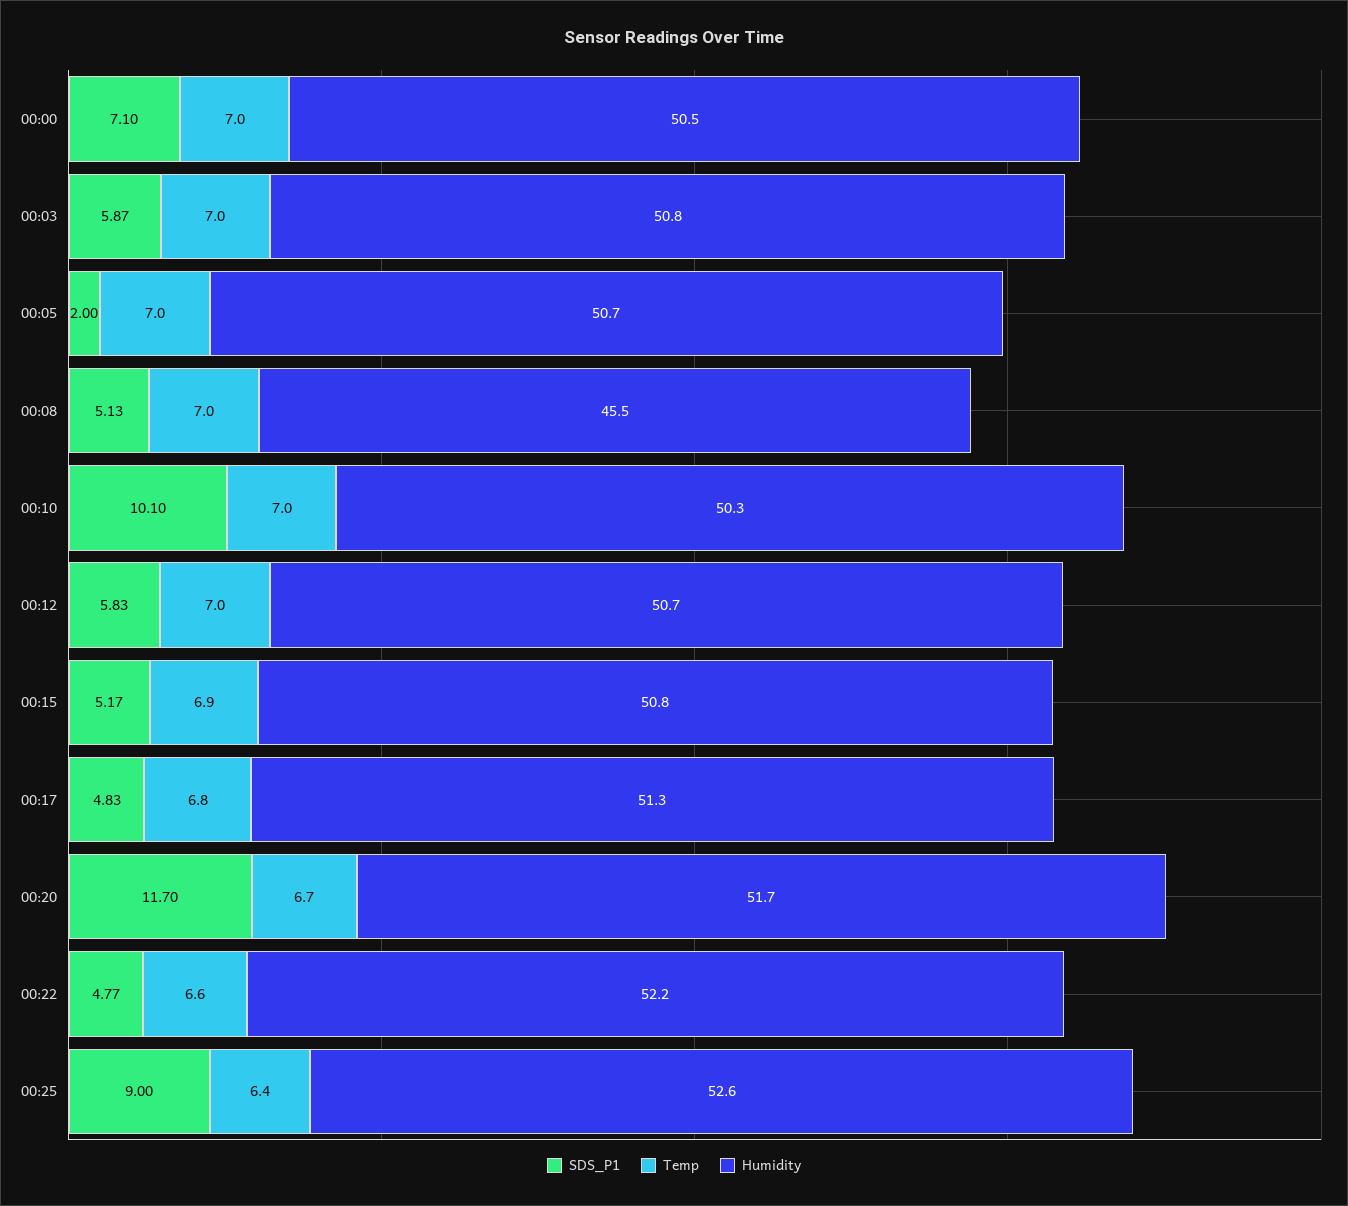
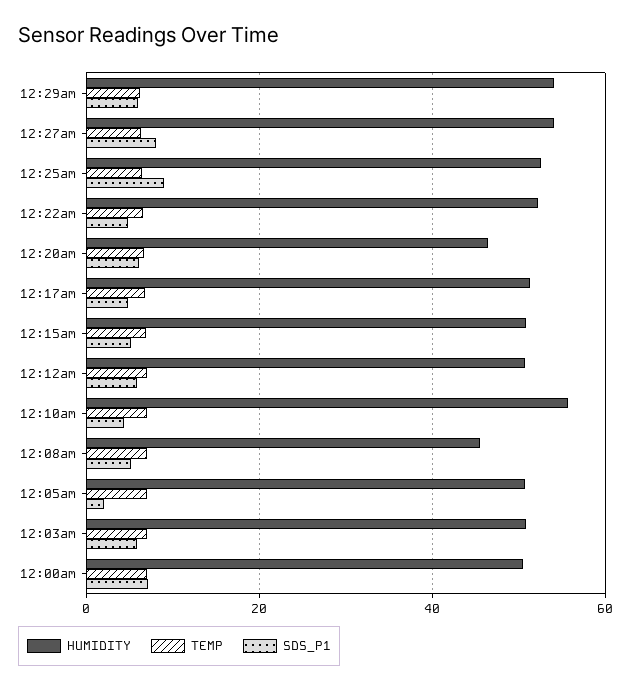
SDS_P1, 00:10: 10.1 -> 4
Humidity, 00:10: 50.3 -> 56
SDS_P1, 00:20: 11.7 -> 6
Humidity, 00:20: 51.7 -> 46
Humidity, 12:29am: none -> 54
Temp, 12:29am: none -> 6
SDS_P1, 12:29am: none -> 6
Humidity, 12:27am: none -> 54
Temp, 12:27am: none -> 6
SDS_P1, 12:27am: none -> 8

